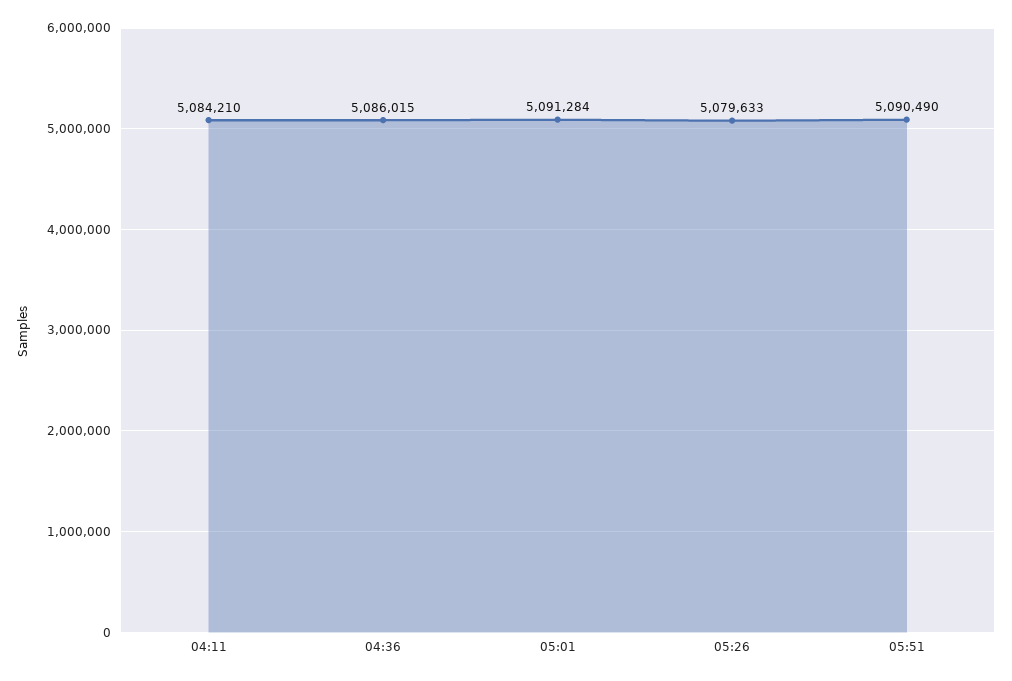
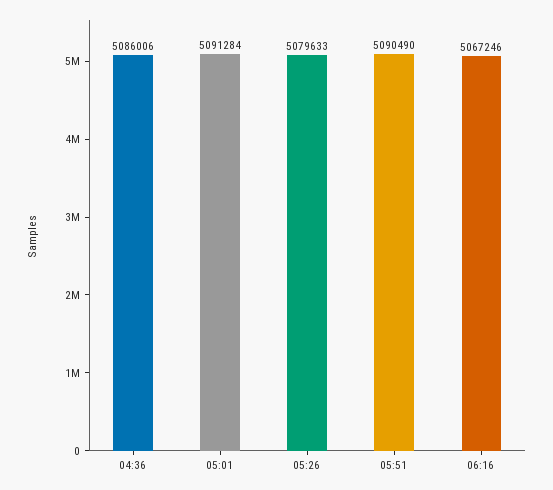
04:11: 5084210 -> none
04:36: 5086015 -> 5086006
06:16: none -> 5067246

